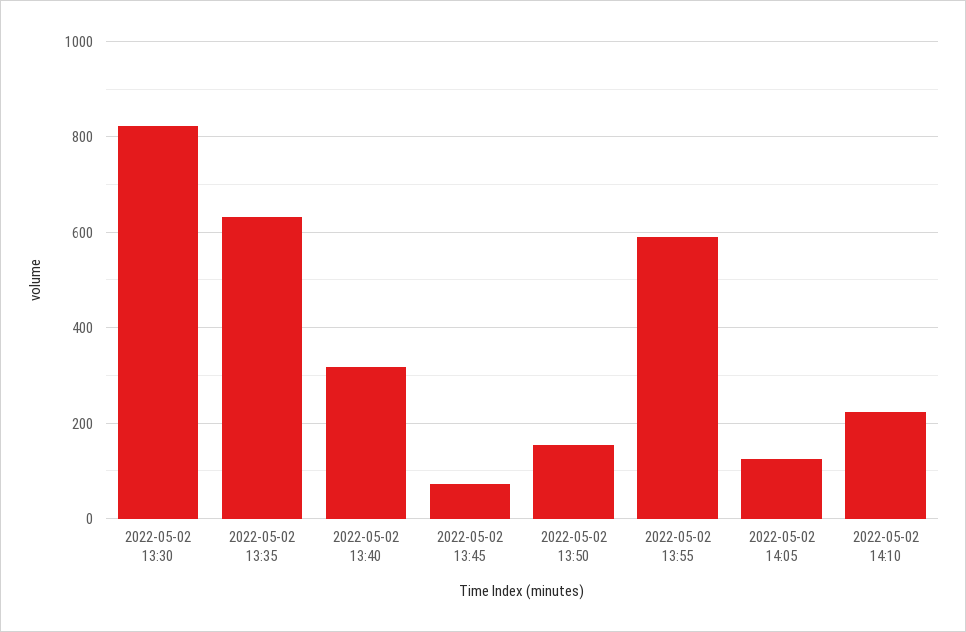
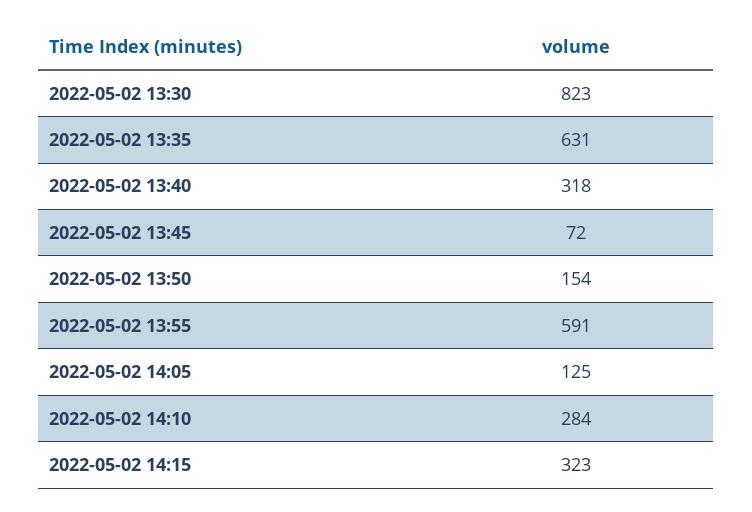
2022-05-02 14:10: 220 -> 284
2022-05-02 14:15: none -> 323

